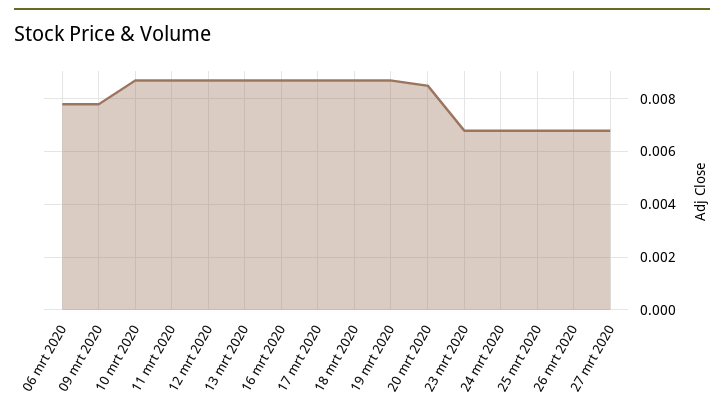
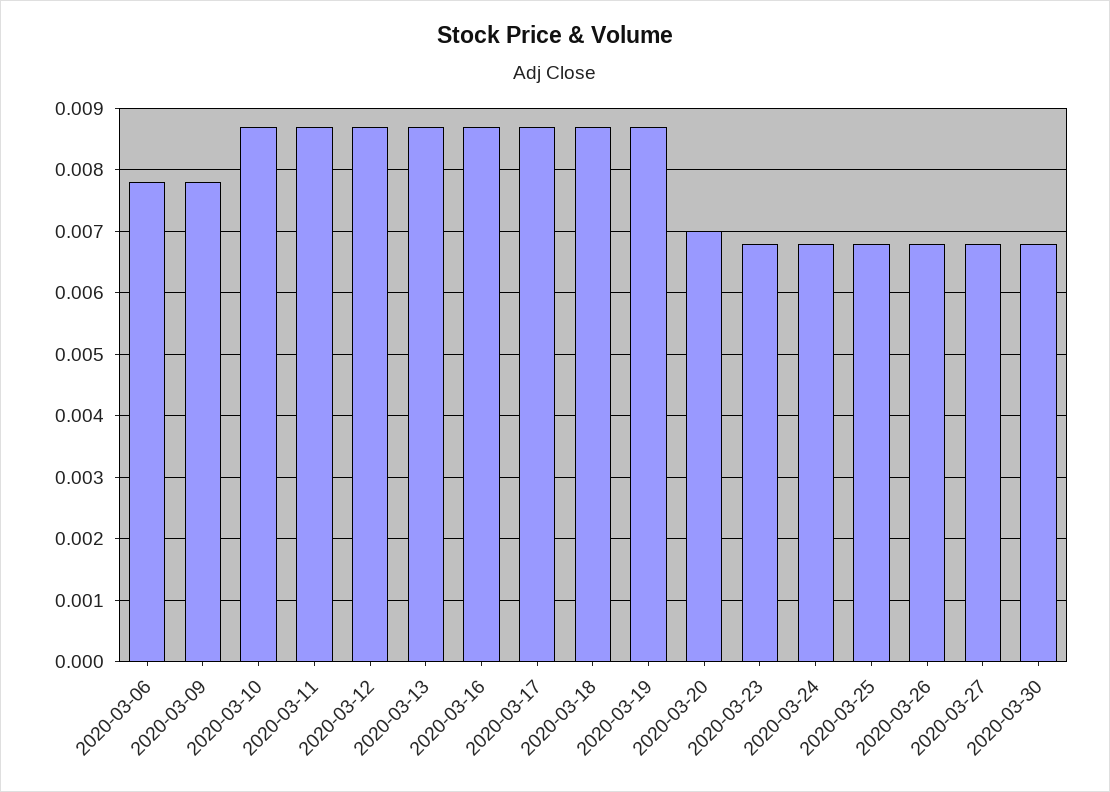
20 mrt 2020: 0.0085 -> 0.007
2020-03-30: none -> 0.0068

